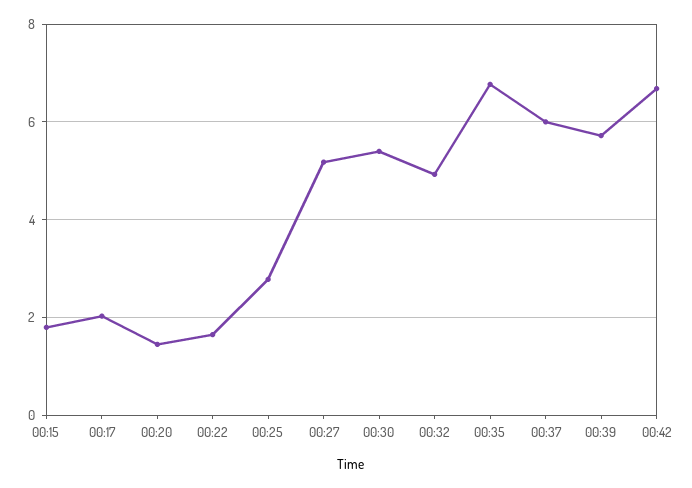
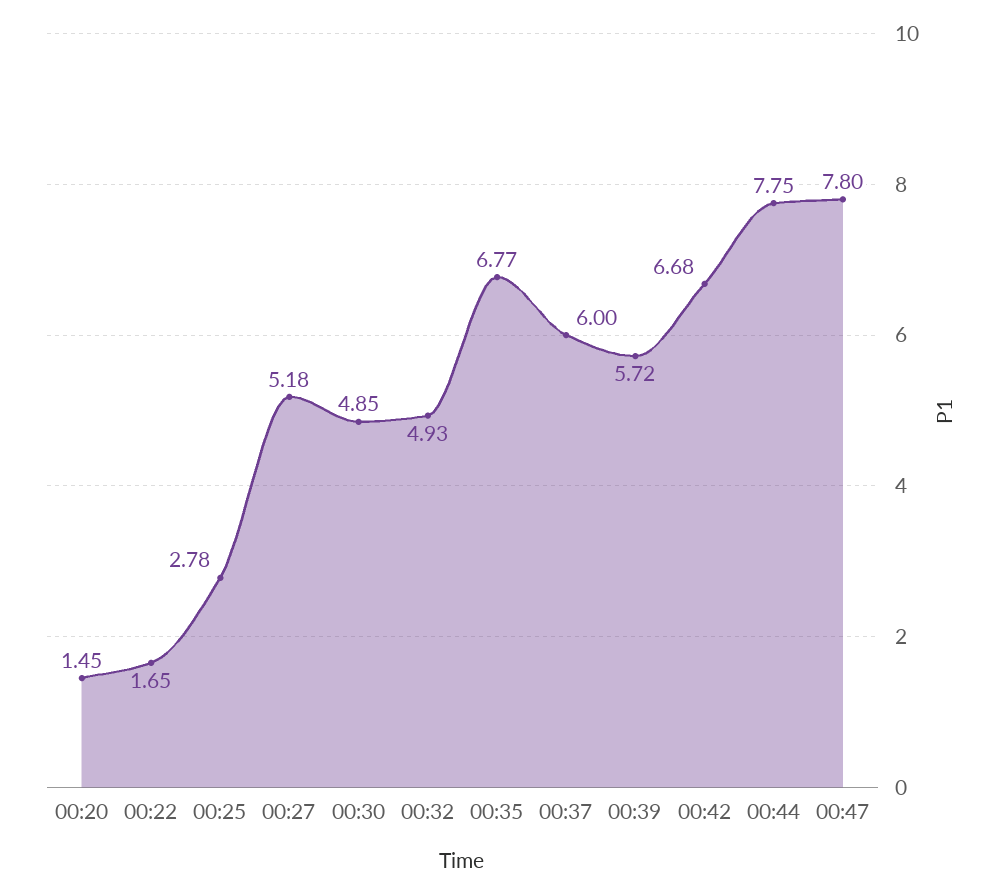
00:15: 1.8 -> none
00:17: 2 -> none
00:30: 5.4 -> 4.85
00:44: none -> 7.75
00:47: none -> 7.8

